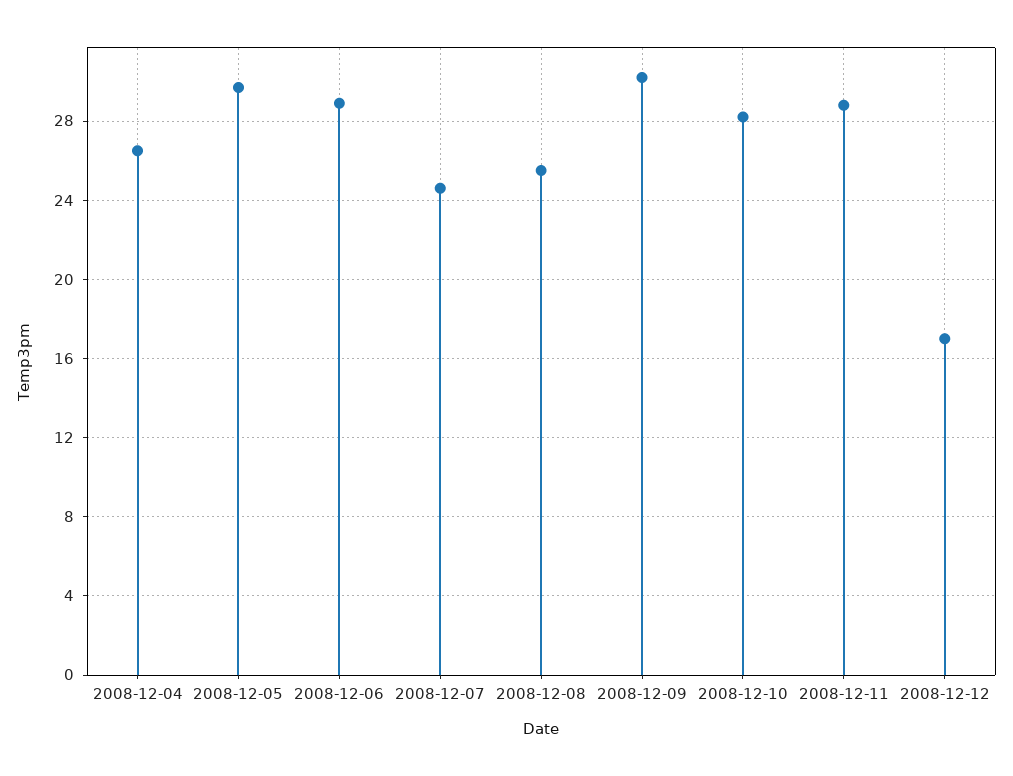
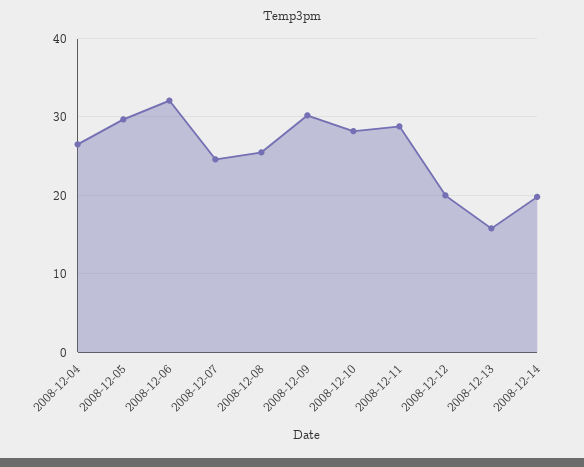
2008-12-06: 29 -> 32
2008-12-12: 17 -> 20
2008-12-13: none -> 16
2008-12-14: none -> 20

